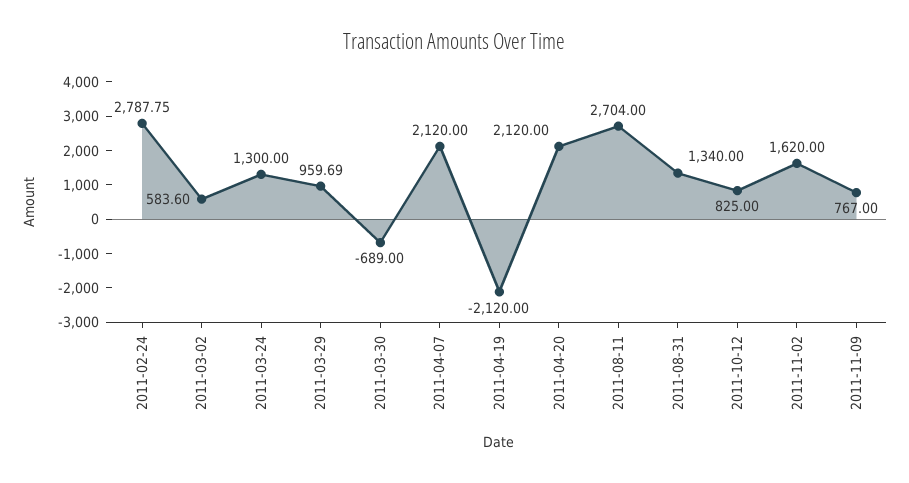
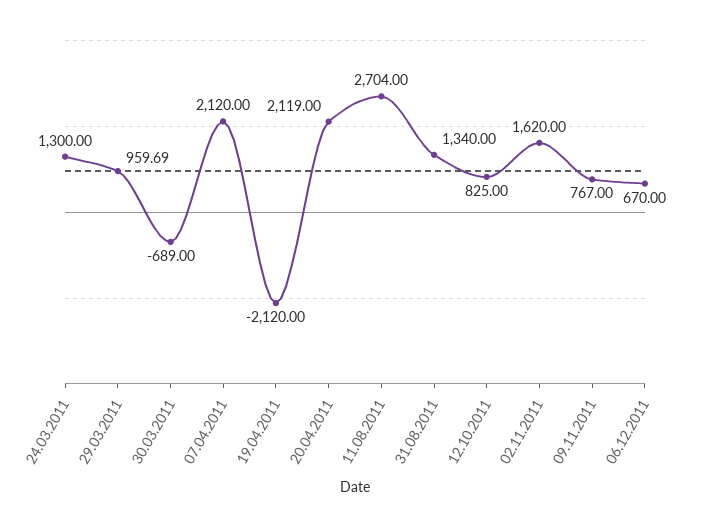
2011-02-24: 2787.75 -> none
2011-03-02: 583.6 -> none
2011-04-20: 2120 -> 2119
06.12.2011: none -> 670

